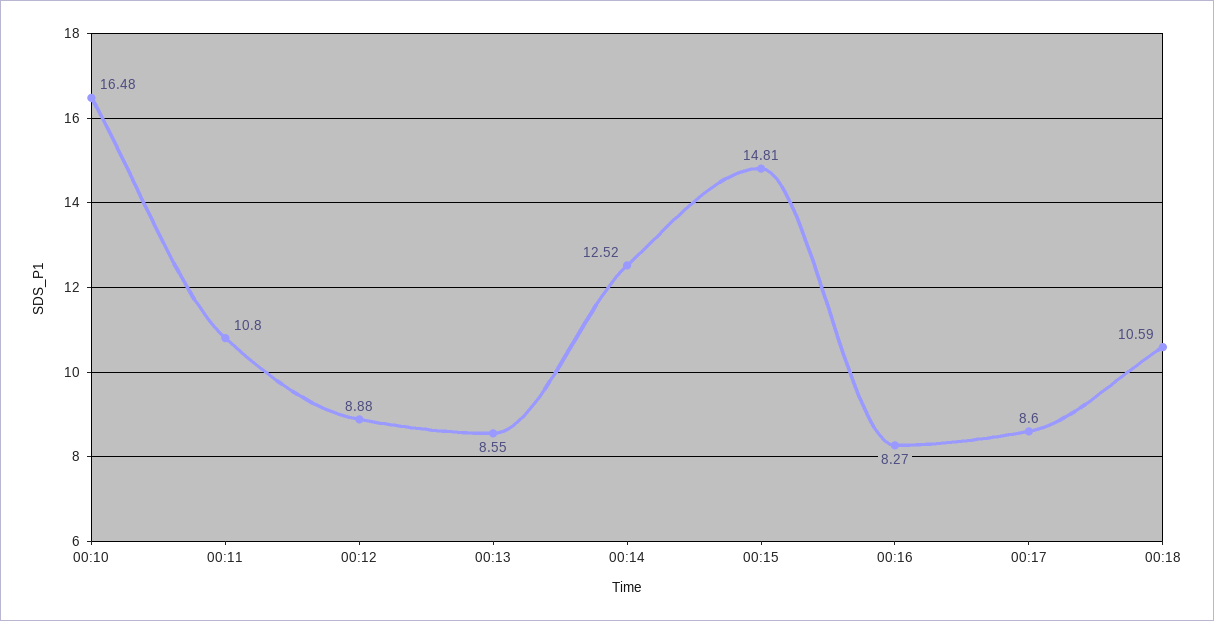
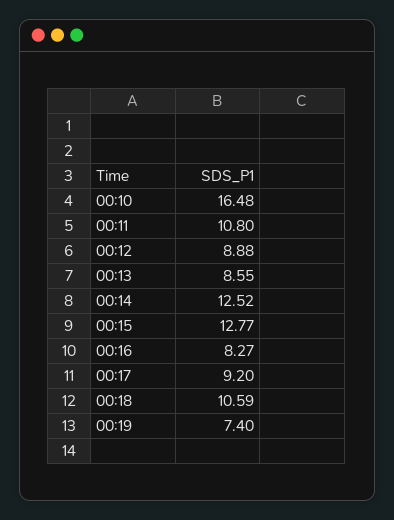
00:15: 14.81 -> 12.77
00:17: 8.6 -> 9.2
00:19: none -> 7.4

